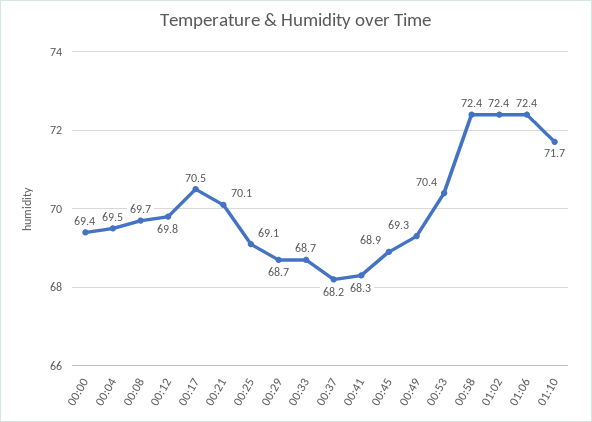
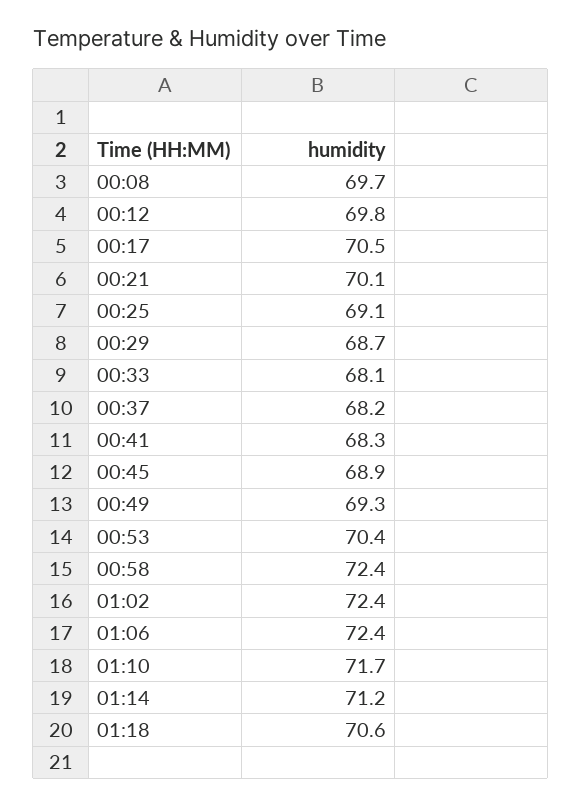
00:00: 69.4 -> none
00:04: 69.5 -> none
00:33: 68.7 -> 68.1
01:14: none -> 71.2
01:18: none -> 70.6

